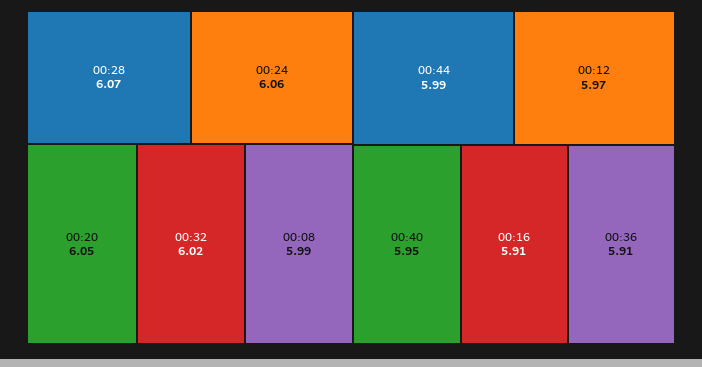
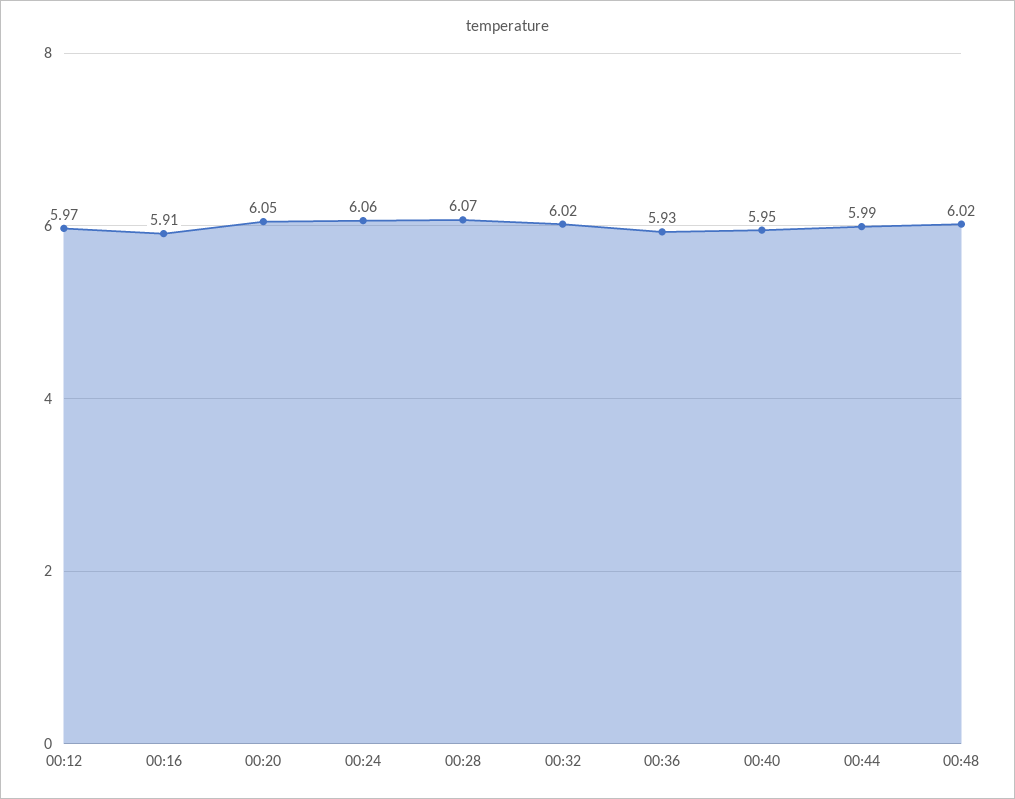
00:08: 5.99 -> none
00:36: 5.91 -> 5.93
00:48: none -> 6.02

